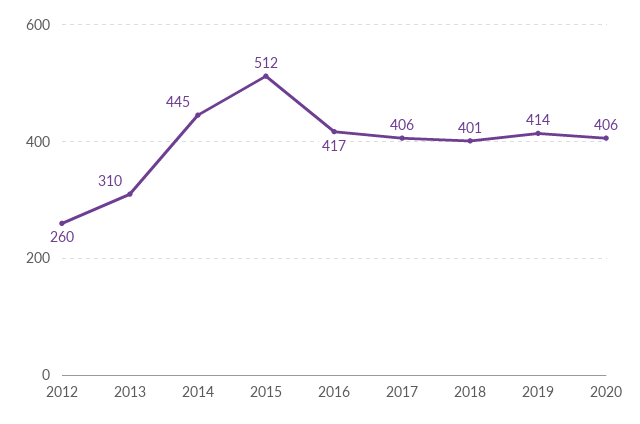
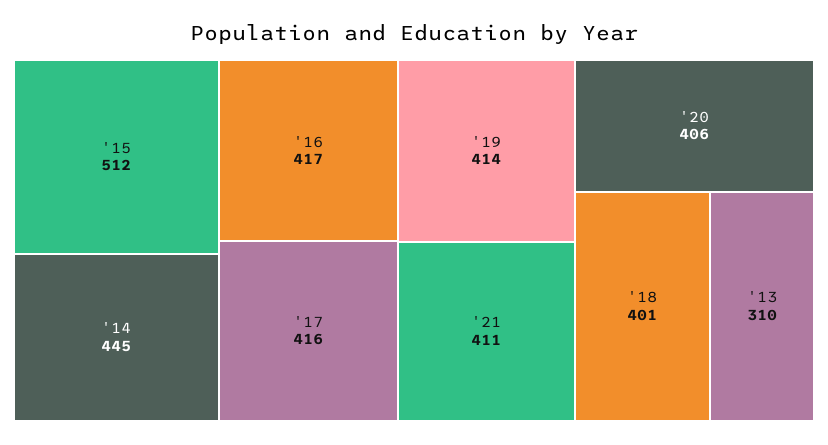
2012: 260 -> none
2017: 406 -> 416
'21: none -> 411

